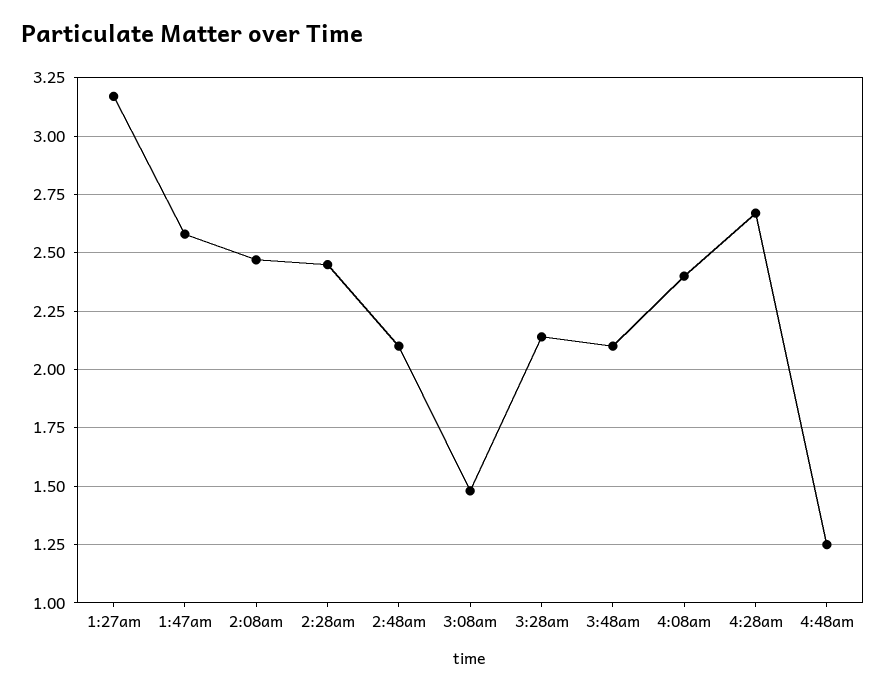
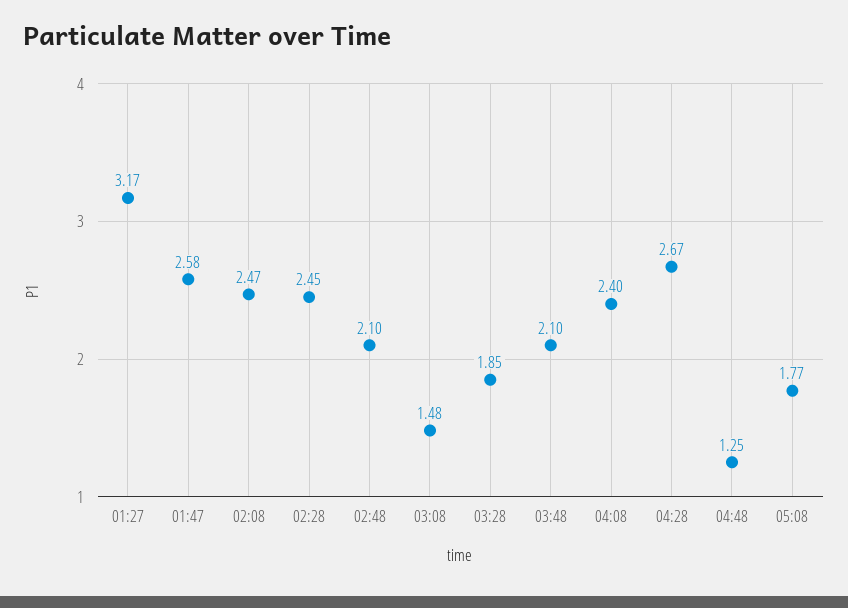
3:28am: 2.15 -> 1.85
05:08: none -> 1.77

